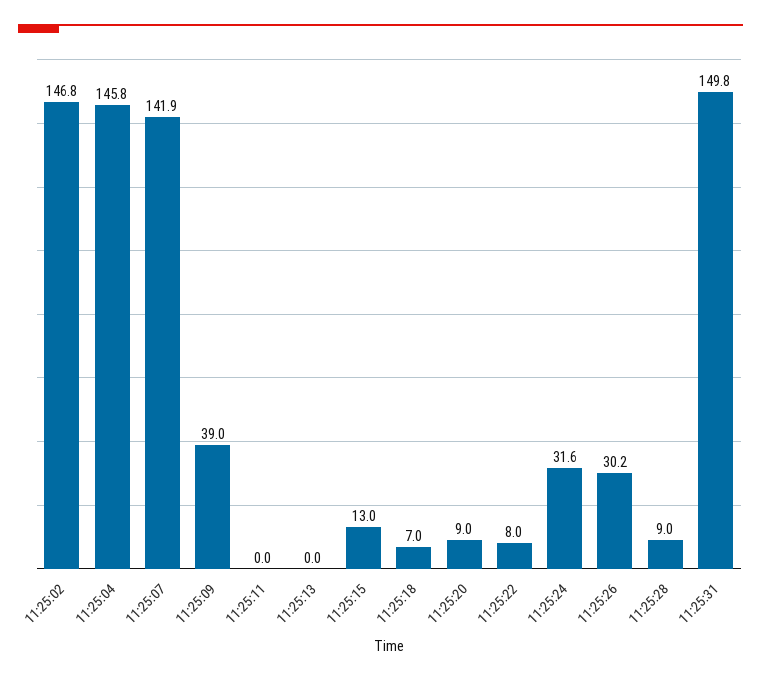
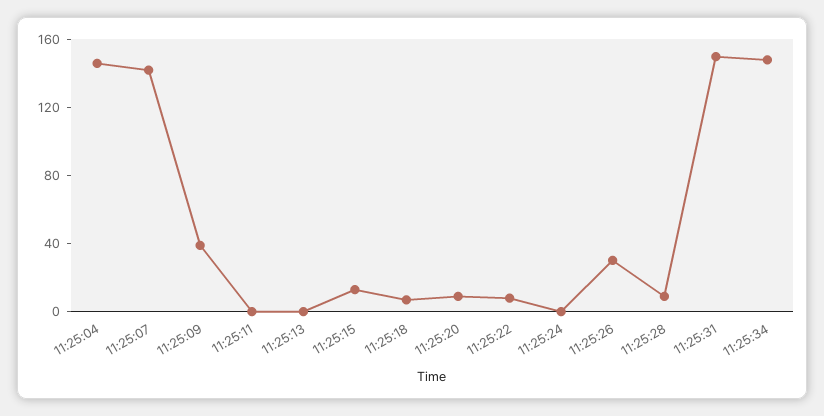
11:25:02: 146.8 -> none
11:25:24: 31.6 -> 0
11:25:34: none -> 150

